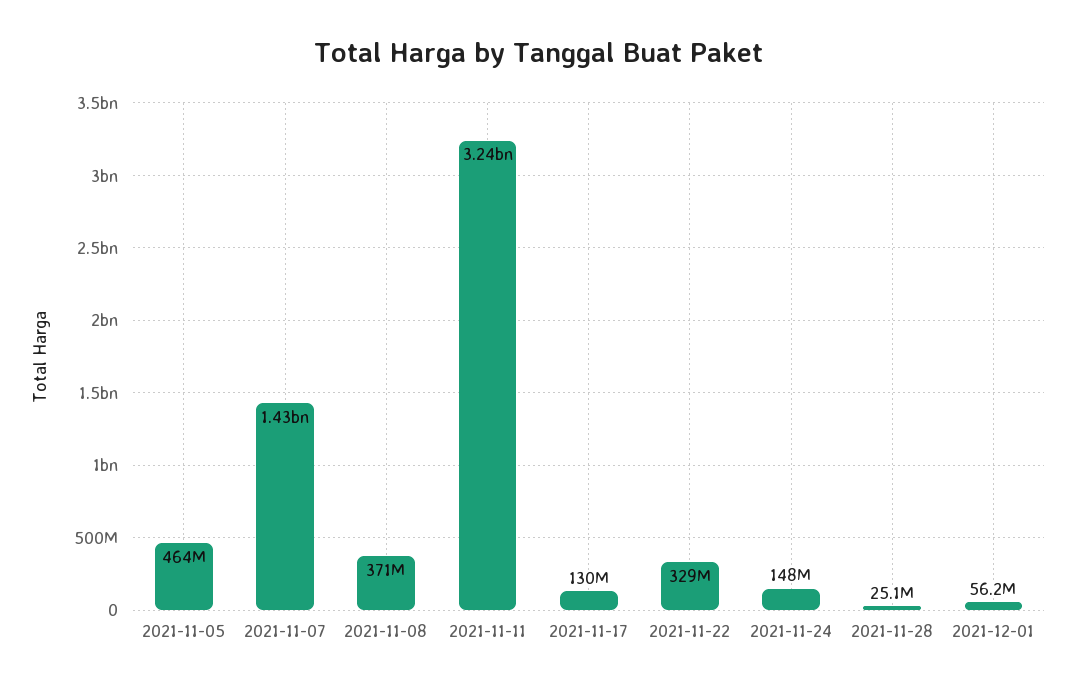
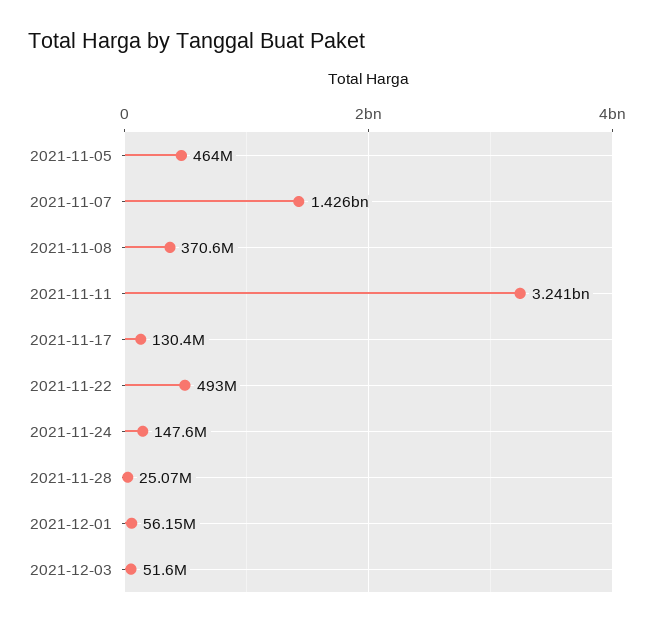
2021-11-22: 329000000 -> 493000000
2021-12-03: none -> 51600000

